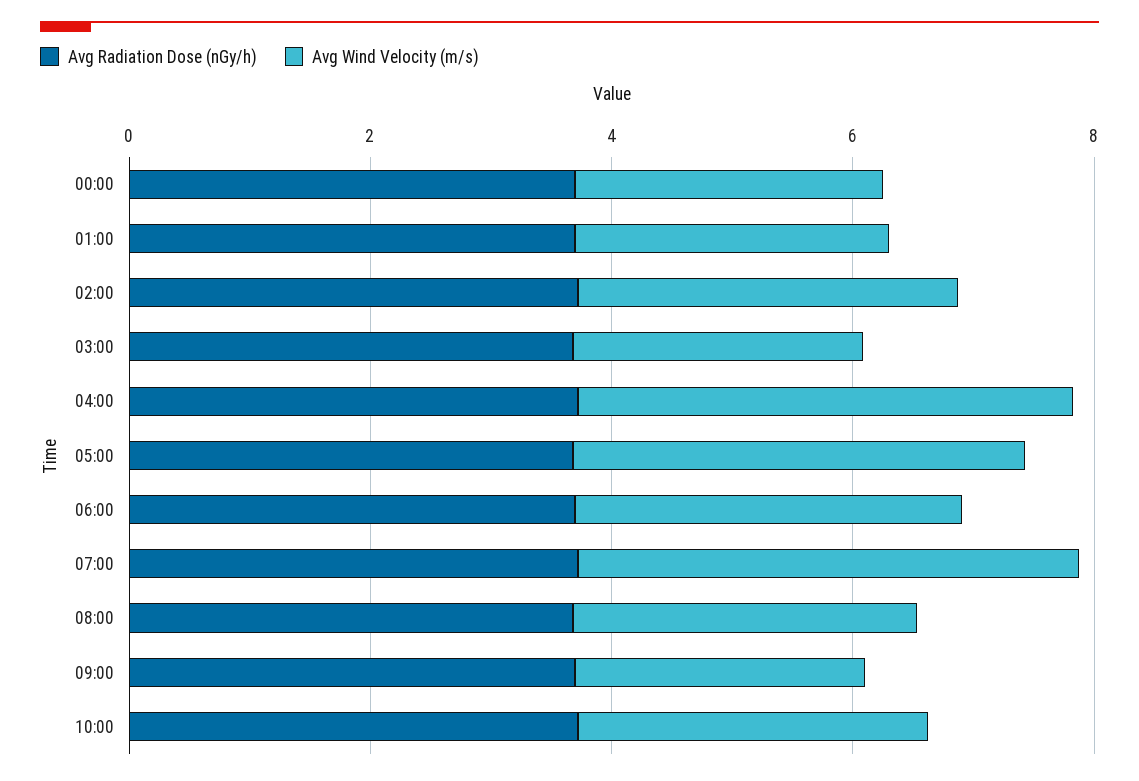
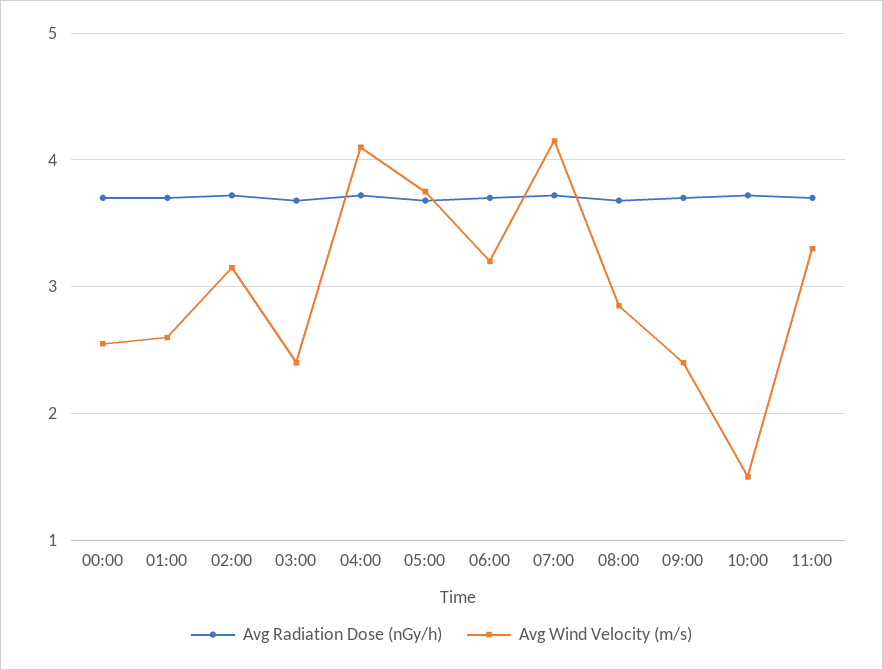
Avg Wind Velocity (m/s), 10:00: 3 -> 1.5
Avg Radiation Dose (nGy/h), 11:00: none -> 3.7
Avg Wind Velocity (m/s), 11:00: none -> 3.3

